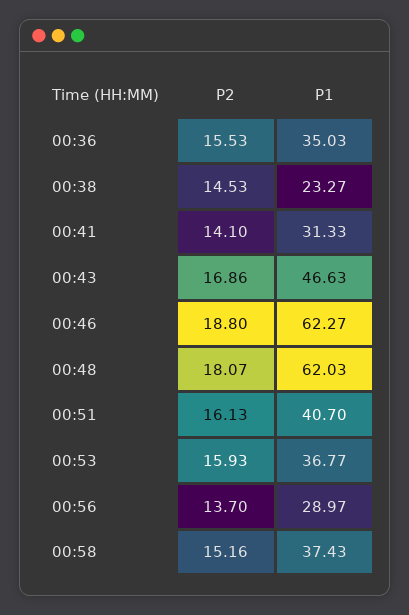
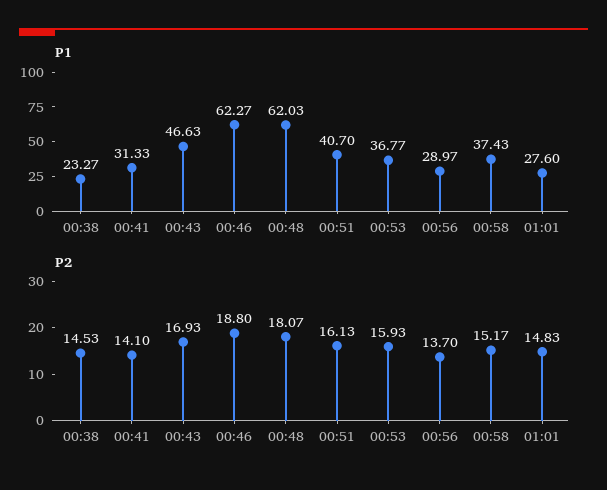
P2, 00:36: 15.53 -> none
P1, 00:36: 35.03 -> none
P2, 00:43: 16.86 -> 16.93
P2, 00:58: 15.16 -> 15.17
P1, 01:01: none -> 27.6
P2, 01:01: none -> 14.83

